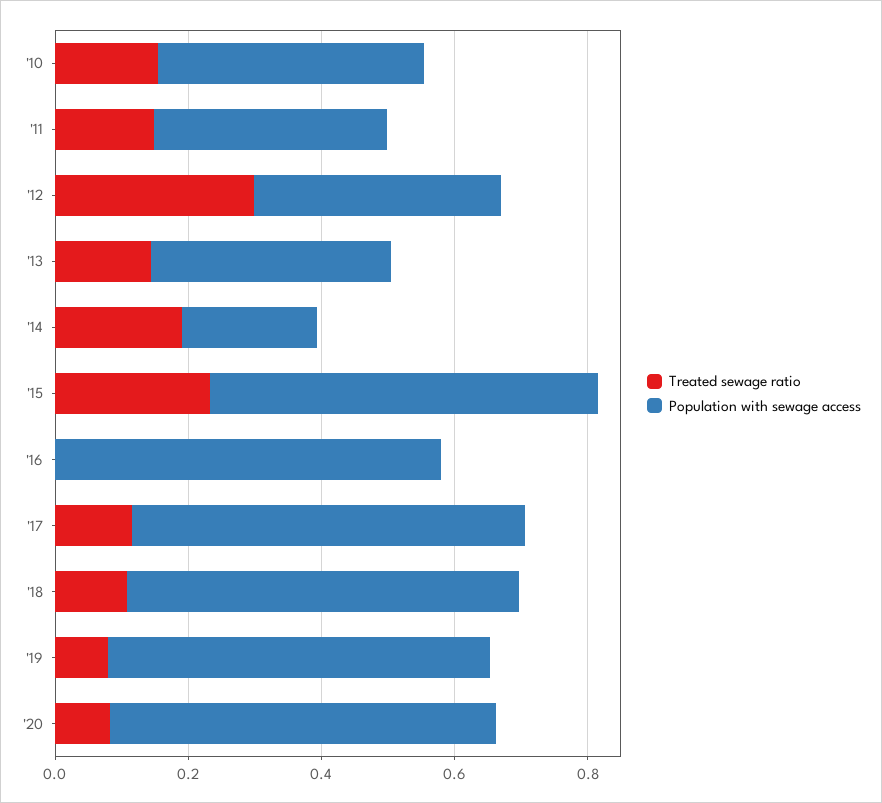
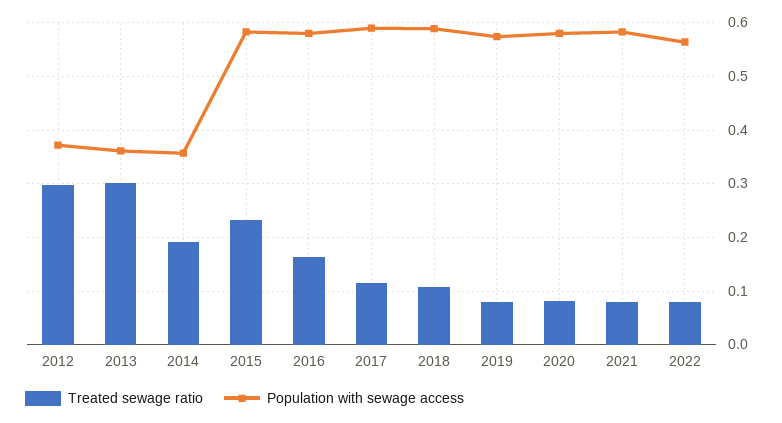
Treated sewage ratio, '10: 0.15 -> none
Population with sewage access, '10: 0.4 -> none
Treated sewage ratio, '11: 0.15 -> none
Population with sewage access, '11: 0.35 -> none
Treated sewage ratio, '13: 0.15 -> 0.3
Population with sewage access, '14: 0.2 -> 0.36
Treated sewage ratio, '16: 0 -> 0.16
Treated sewage ratio, 2021: none -> 0.08
Population with sewage access, 2021: none -> 0.58
Treated sewage ratio, 2022: none -> 0.08
Population with sewage access, 2022: none -> 0.56

